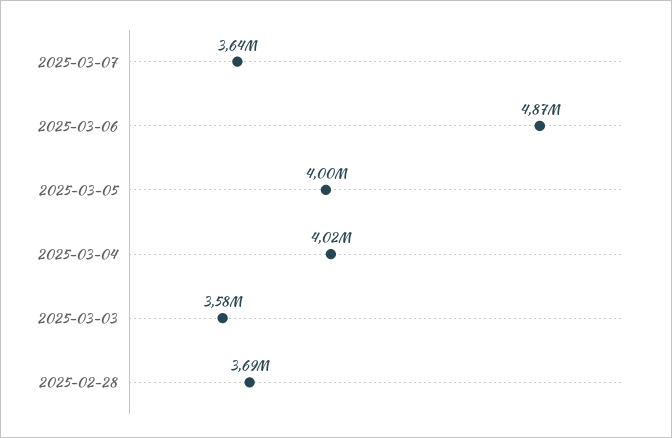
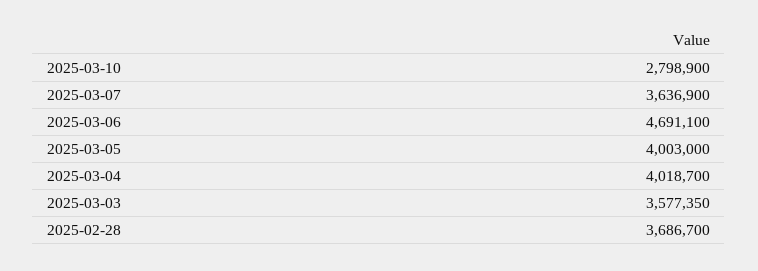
2025-03-06: 4870000 -> 4691100
2025-03-10: none -> 2798900

